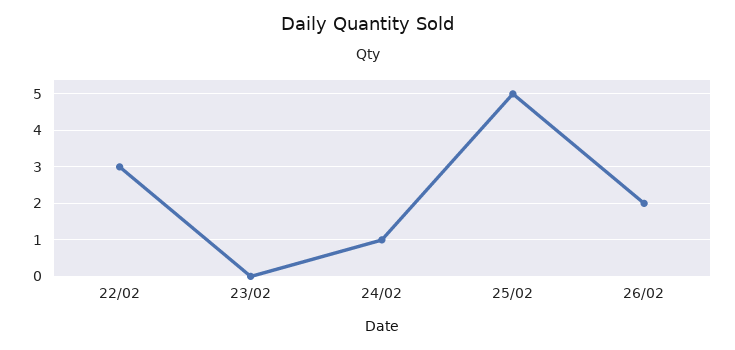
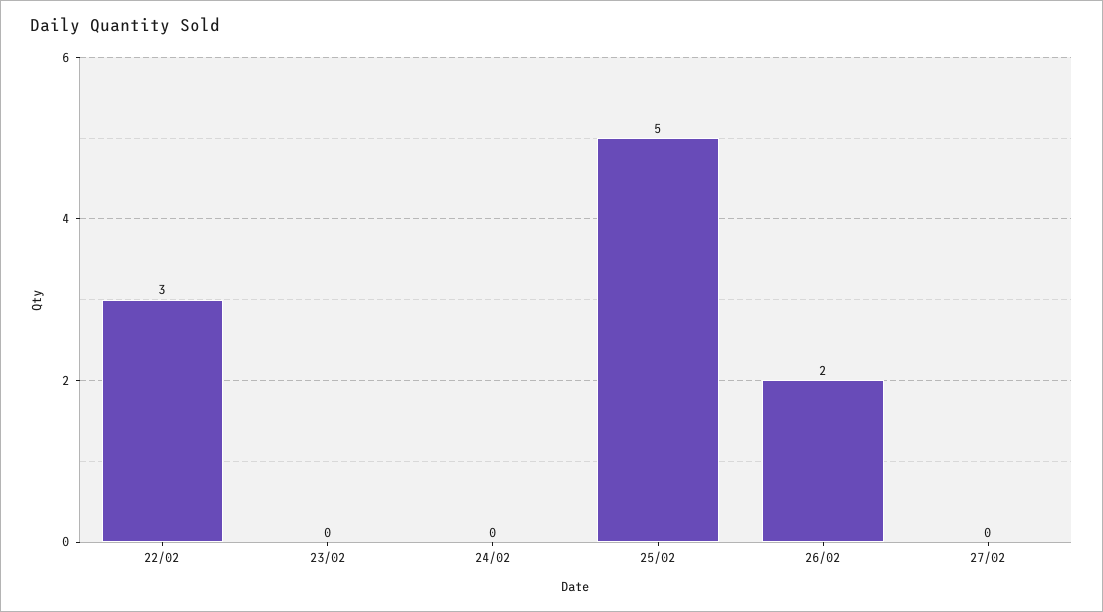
24/02: 1 -> 0
27/02: none -> 0

